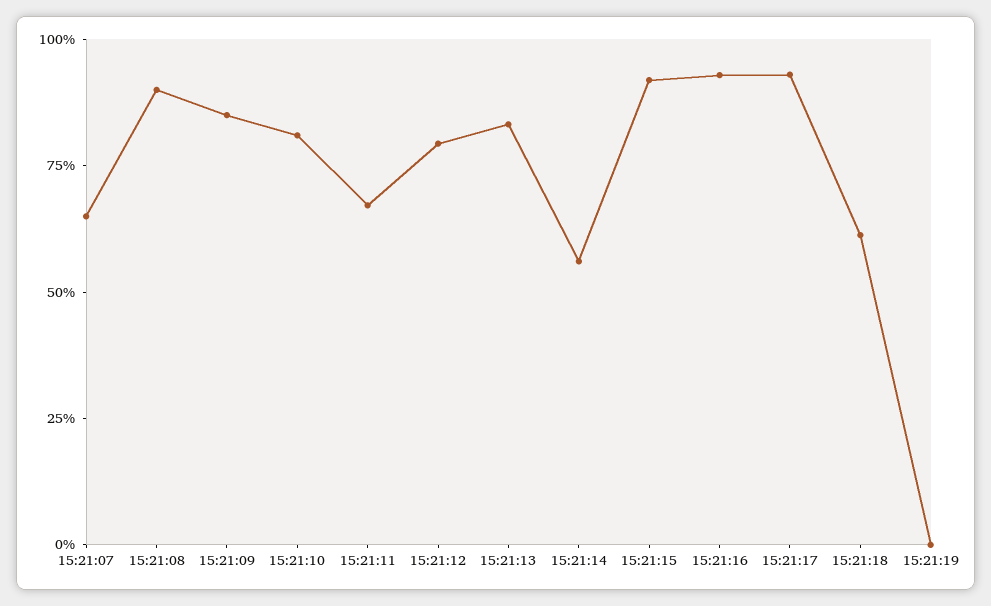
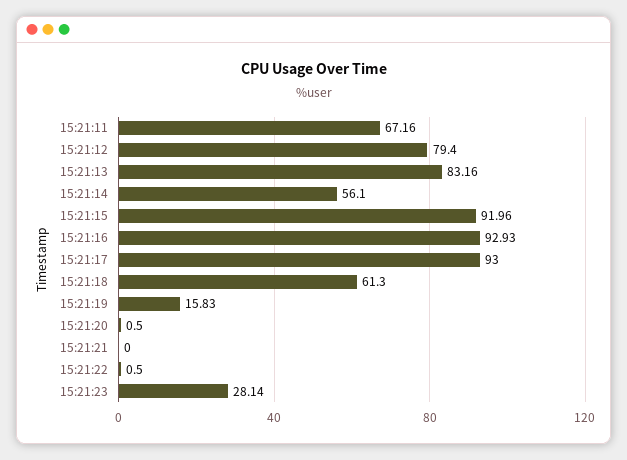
15:21:07: 65 -> none
15:21:08: 90 -> none
15:21:09: 85 -> none
15:21:10: 80 -> none
15:21:19: 0 -> 15.83
15:21:20: none -> 0.5
15:21:21: none -> 0
15:21:22: none -> 0.5
15:21:23: none -> 28.14

